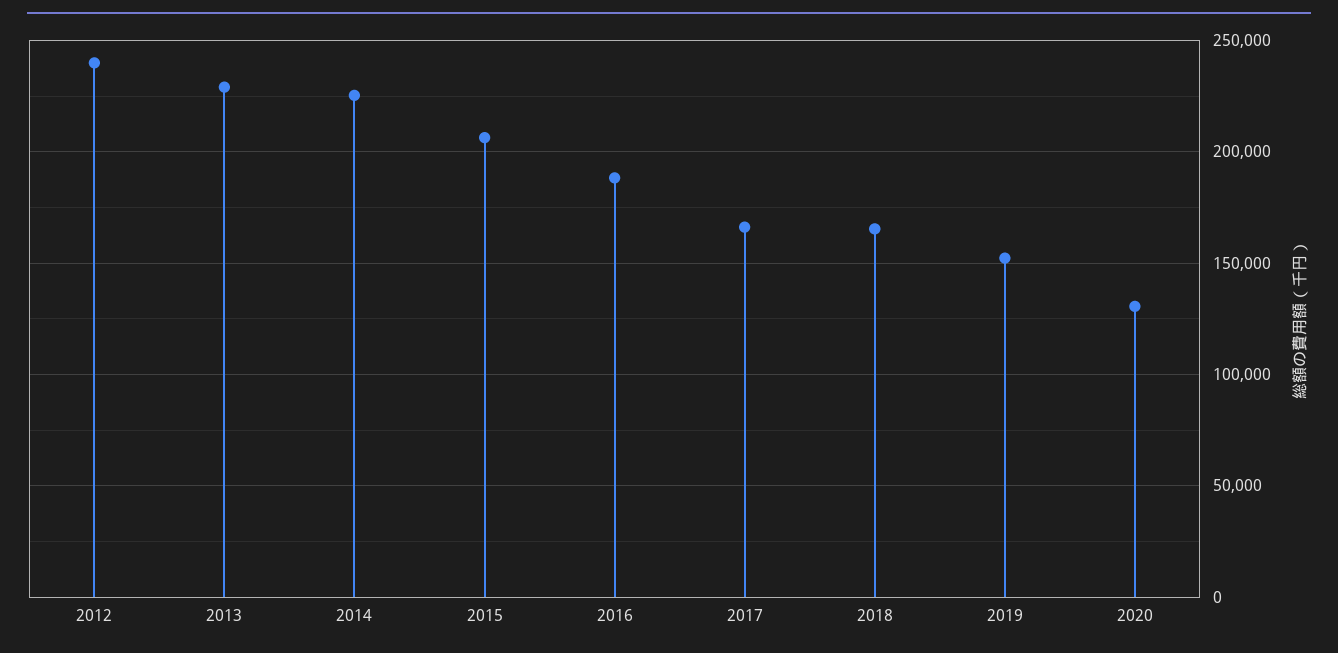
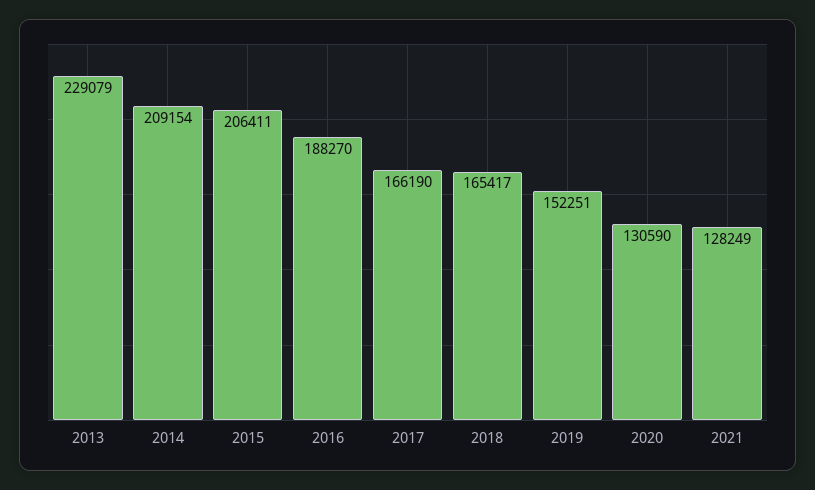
2012: 240000 -> none
2014: 225000 -> 209154
2021: none -> 128249

